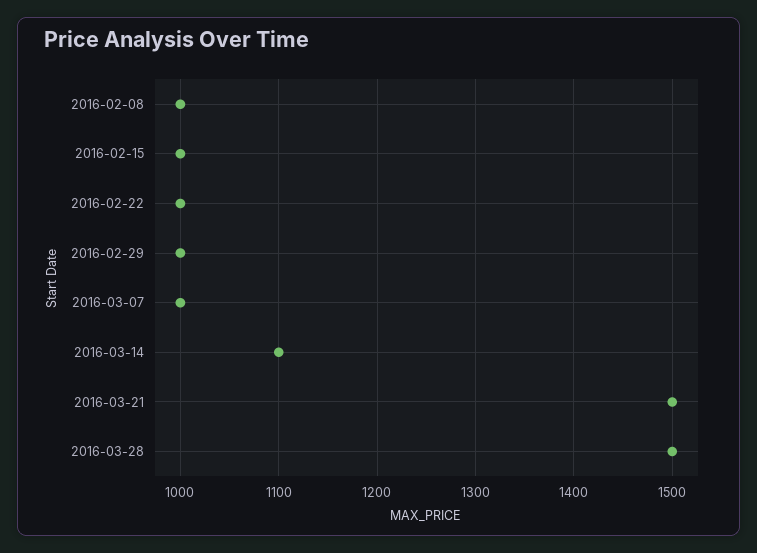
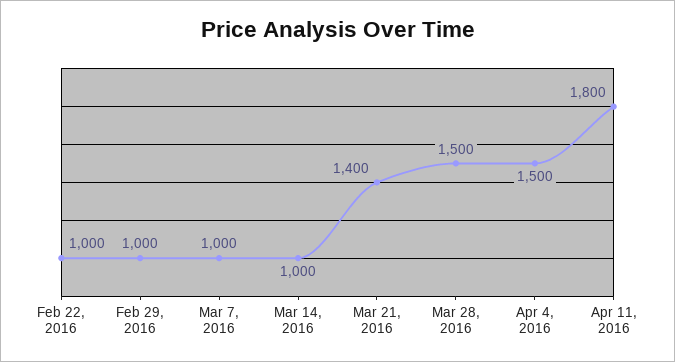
2016-02-08: 1000 -> none
2016-02-15: 1000 -> none
2016-03-14: 1100 -> 1000
2016-03-21: 1500 -> 1400
Apr 4, 2016: none -> 1500
Apr 11, 2016: none -> 1800

